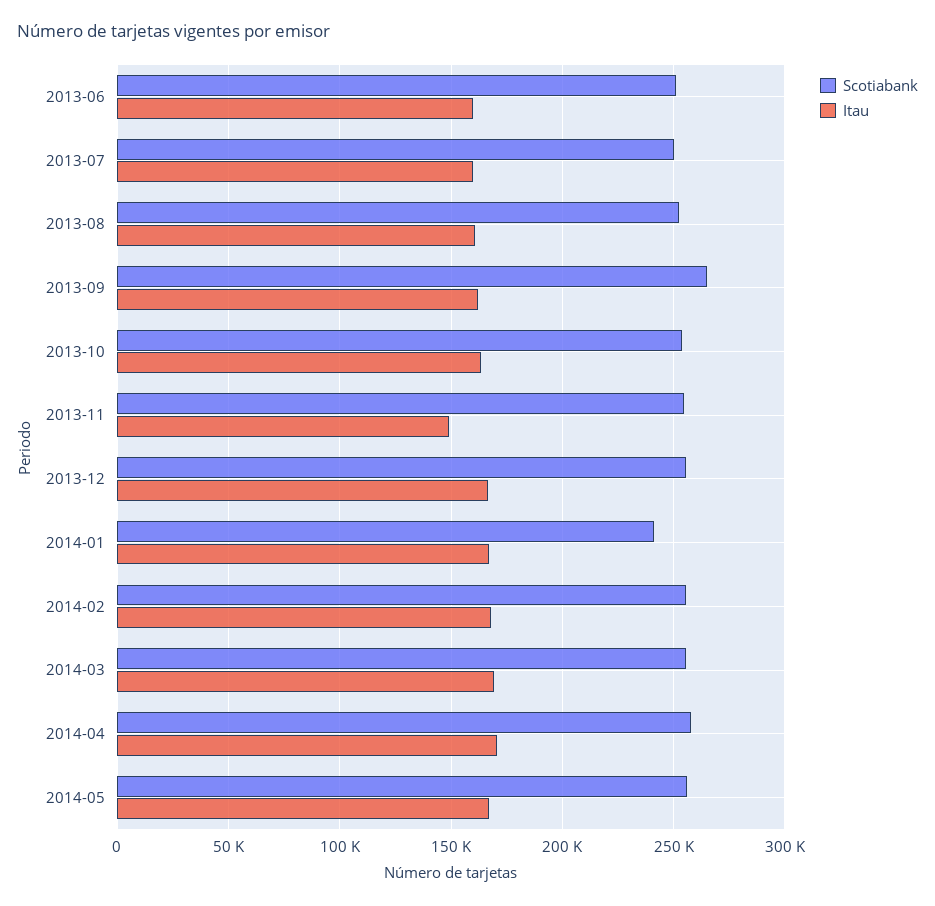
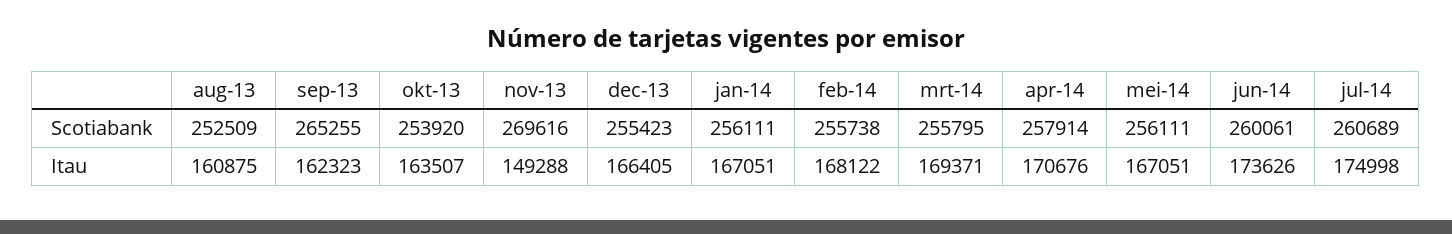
Scotiabank, 2013-06: 250000 -> none
Itau, 2013-06: 160000 -> none
Scotiabank, 2013-07: 250000 -> none
Itau, 2013-07: 160000 -> none
Scotiabank, 2013-11: 255000 -> 269616
Scotiabank, 2014-01: 240000 -> 256111
Scotiabank, jun-14: none -> 260061
Scotiabank, jul-14: none -> 260689
Itau, jun-14: none -> 173626
Itau, jul-14: none -> 174998

